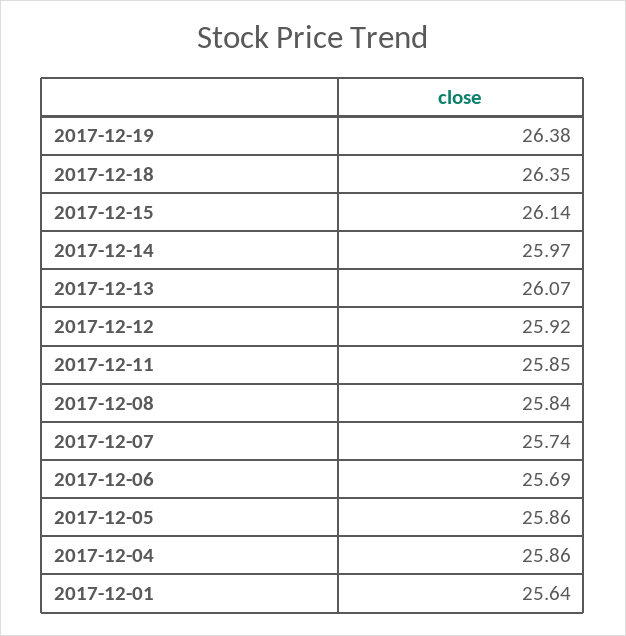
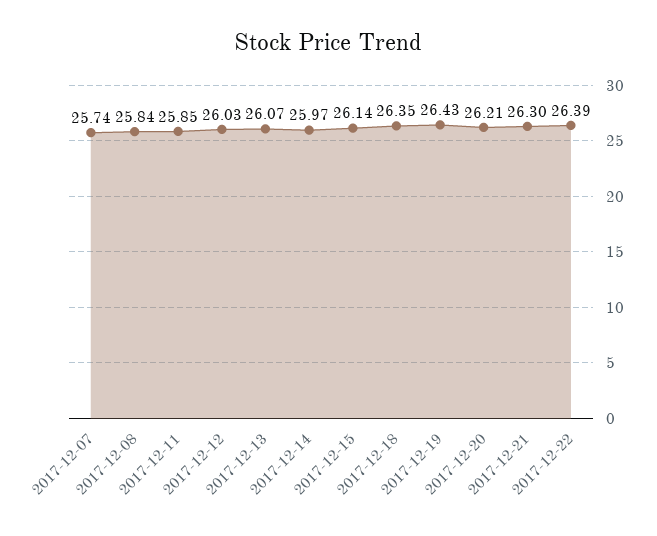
2017-12-19: 26.38 -> 26.43
2017-12-12: 25.92 -> 26.03
2017-12-06: 25.69 -> none
2017-12-05: 25.86 -> none
2017-12-04: 25.86 -> none
2017-12-01: 25.64 -> none
2017-12-20: none -> 26.21
2017-12-21: none -> 26.3
2017-12-22: none -> 26.39

